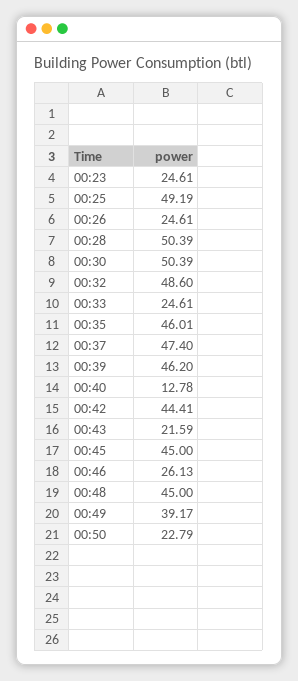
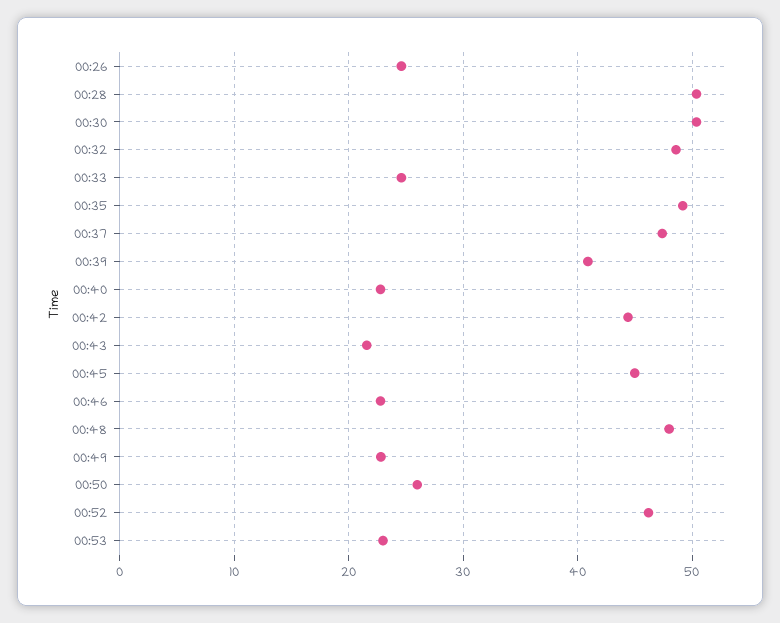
00:23: 24.61 -> none
00:25: 49.19 -> none
00:35: 46.01 -> 49
00:39: 46.2 -> 41
00:40: 12.78 -> 23
00:46: 26.13 -> 23
00:48: 45 -> 48
00:49: 39.17 -> 23
00:50: 22.79 -> 26
00:52: none -> 46
00:53: none -> 23

